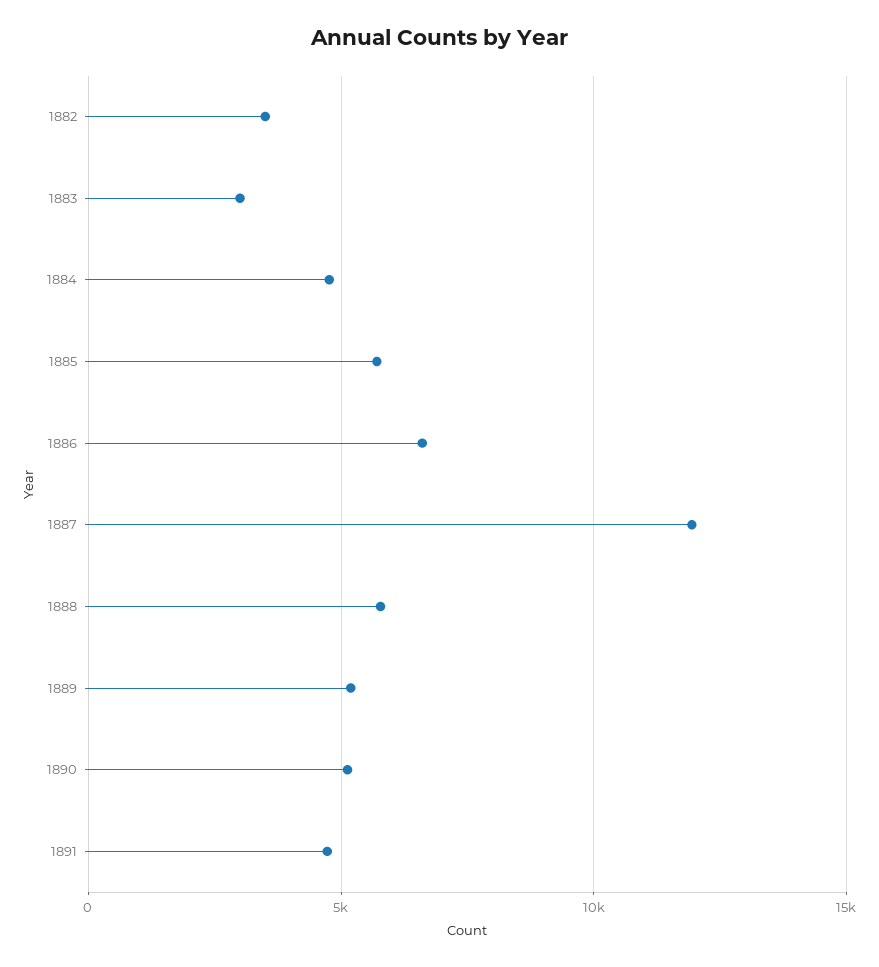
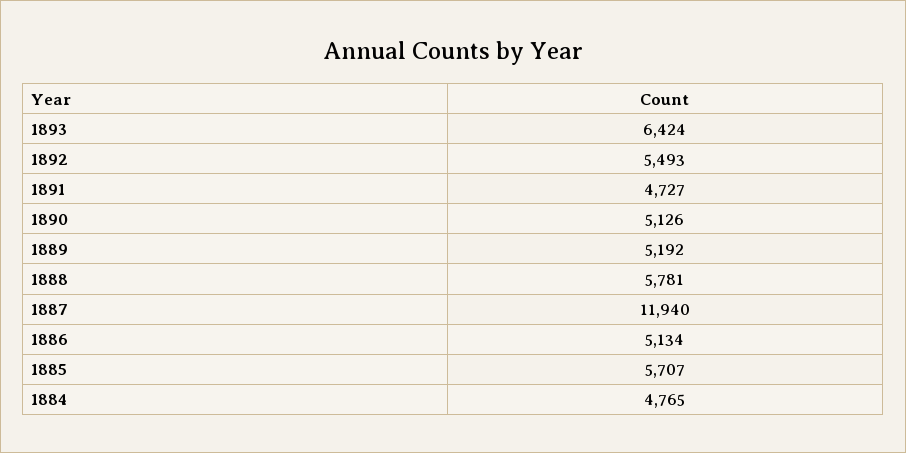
1882: 3500 -> none
1883: 3000 -> none
1886: 6500 -> 5134
1893: none -> 6424
1892: none -> 5493

